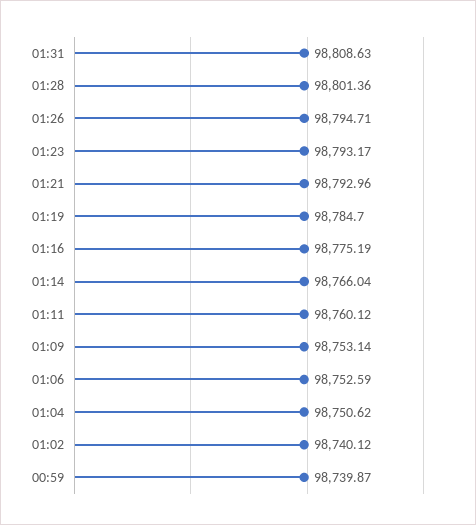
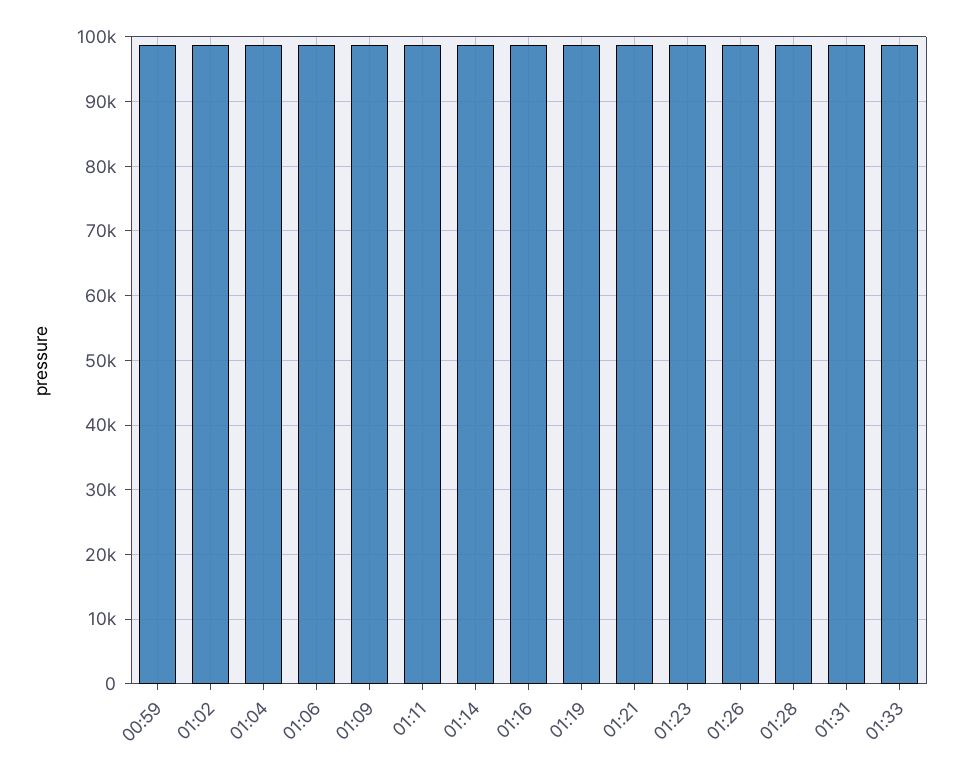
01:33: none -> 99000

